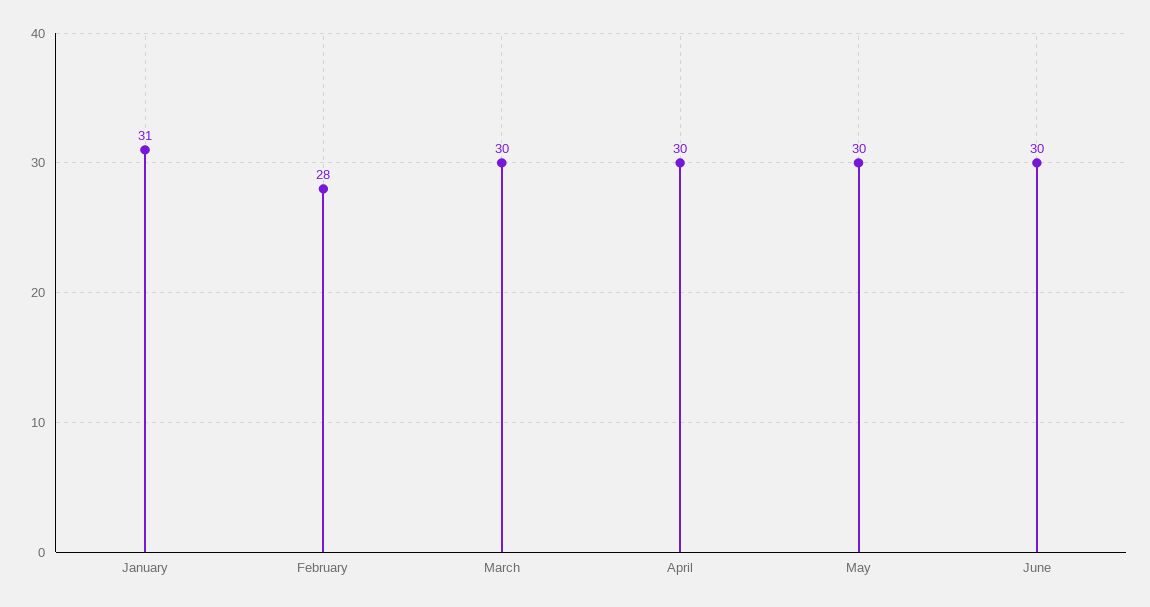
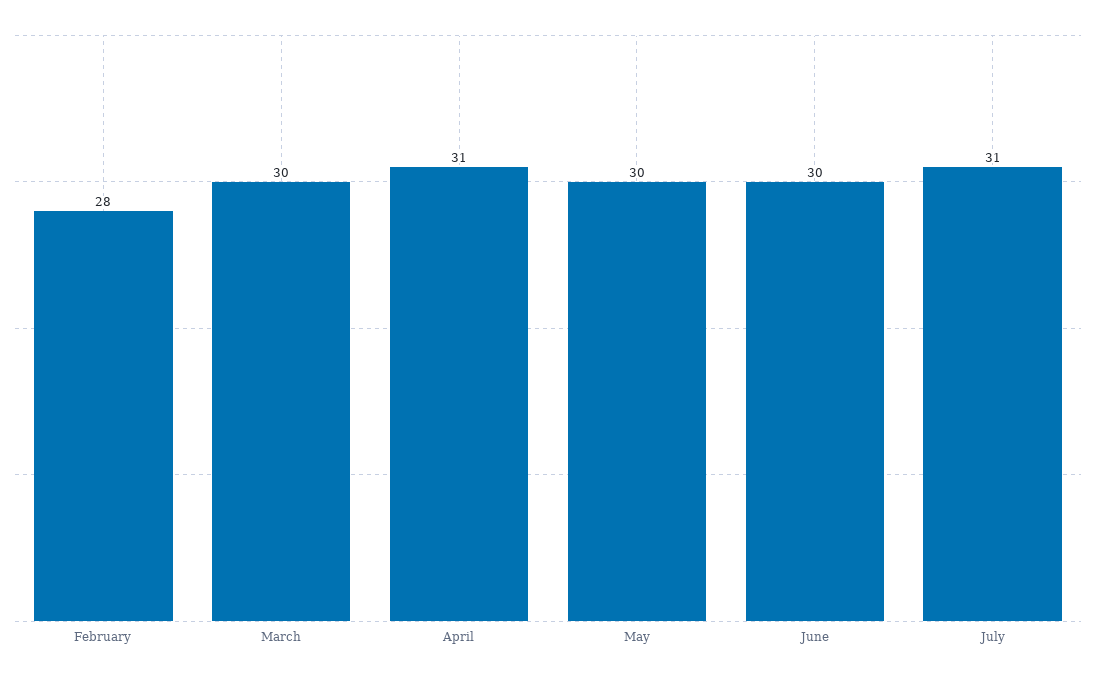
January: 31 -> none
April: 30 -> 31
July: none -> 31

